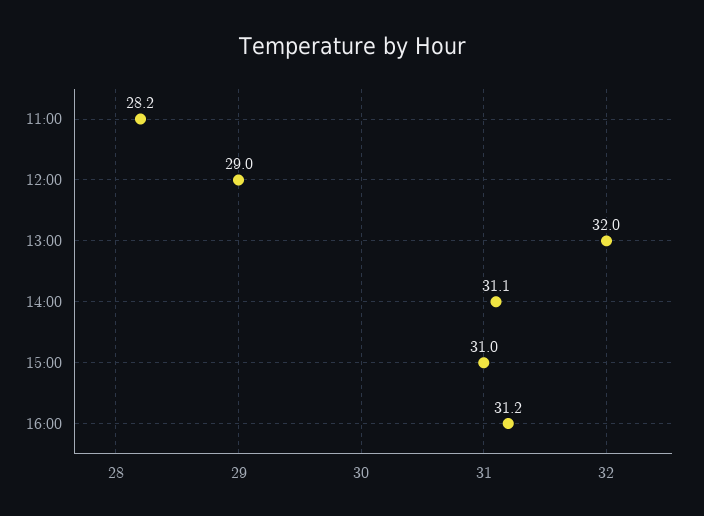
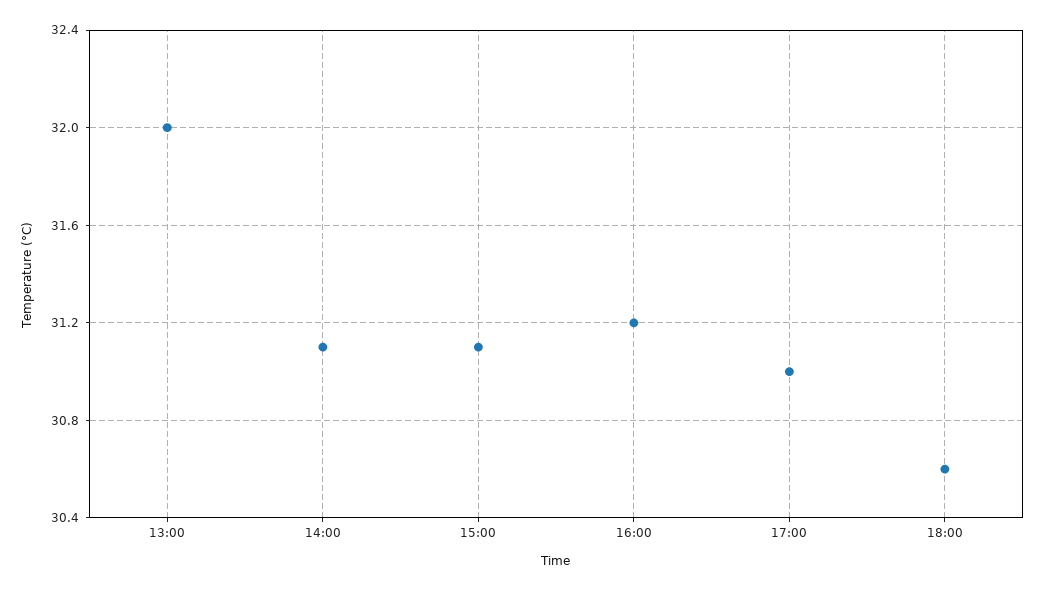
11:00: 28.2 -> none
12:00: 29 -> none
15:00: 31 -> 31.1
17:00: none -> 31
18:00: none -> 30.6

